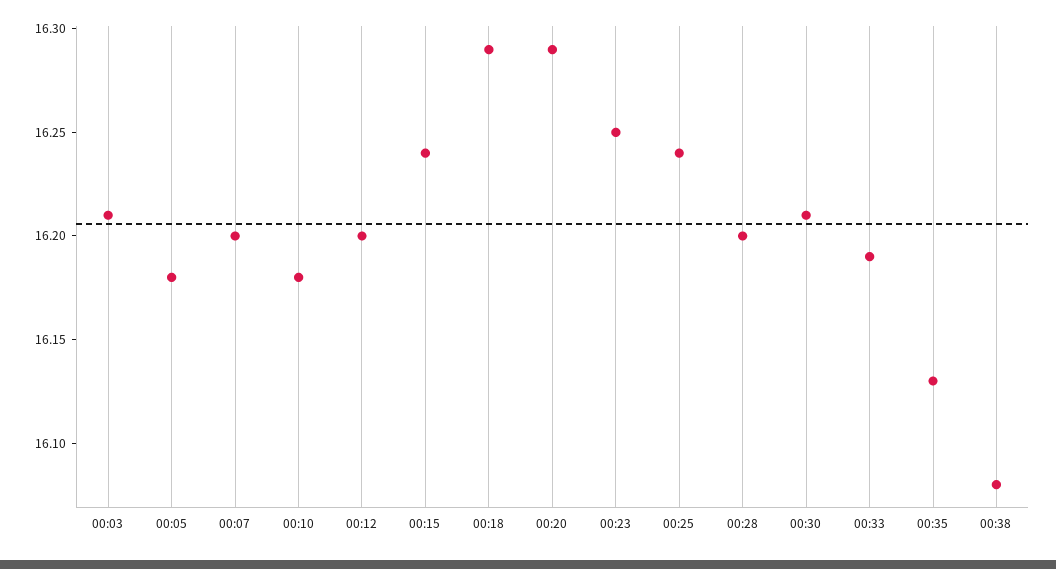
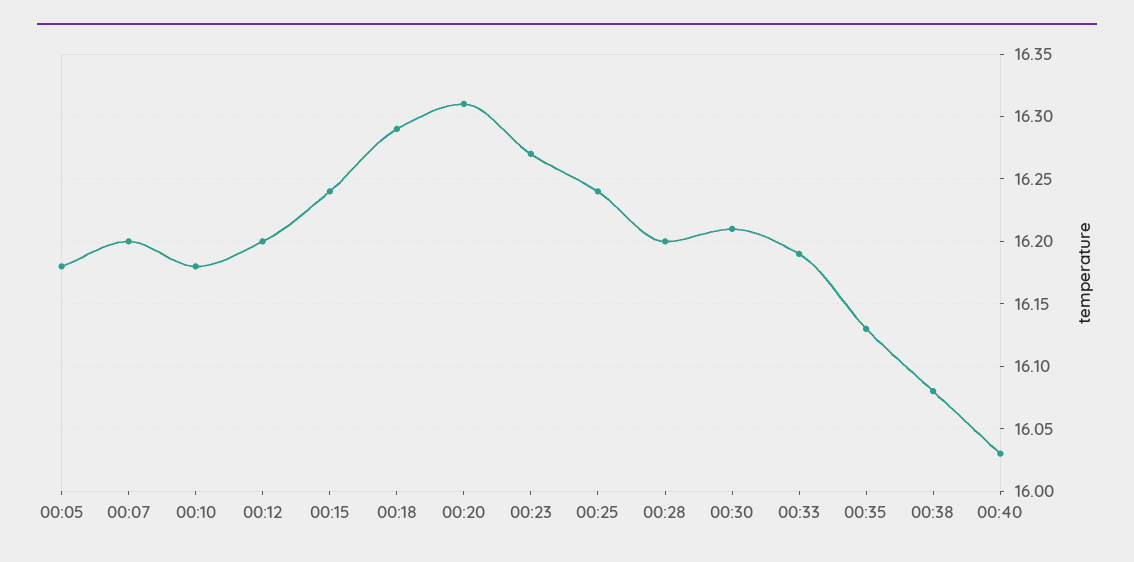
00:03: 16.21 -> none
00:20: 16.29 -> 16.31
00:23: 16.25 -> 16.27
00:40: none -> 16.03

